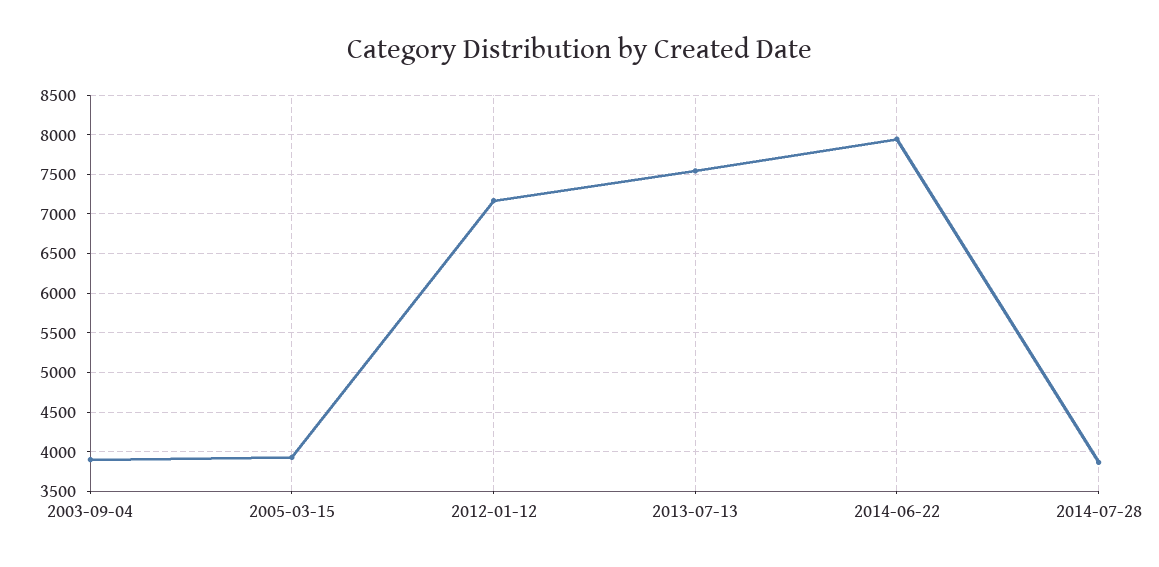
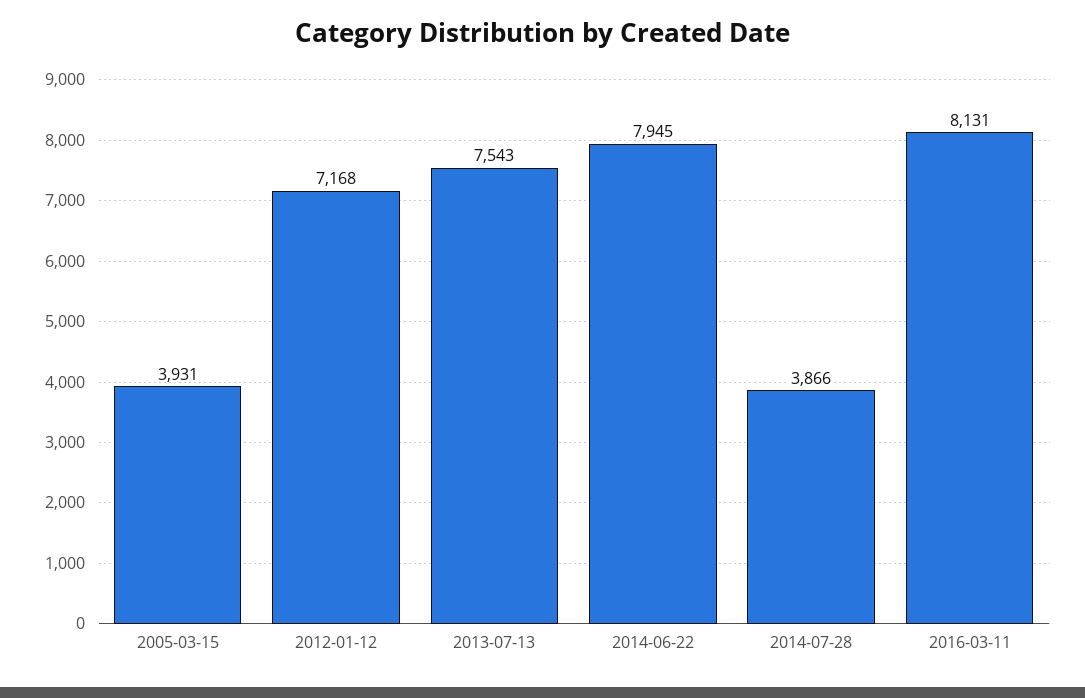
2003-09-04: 3900 -> none
2016-03-11: none -> 8131

